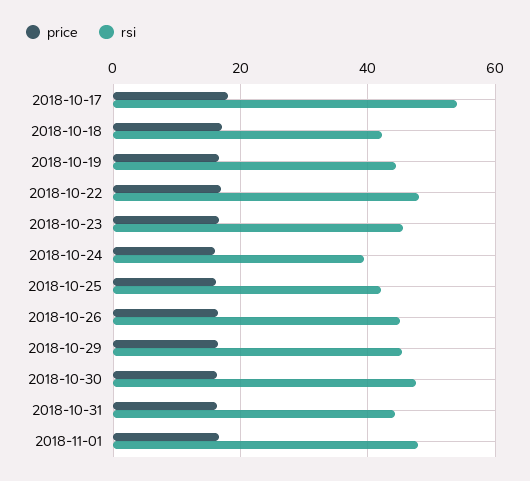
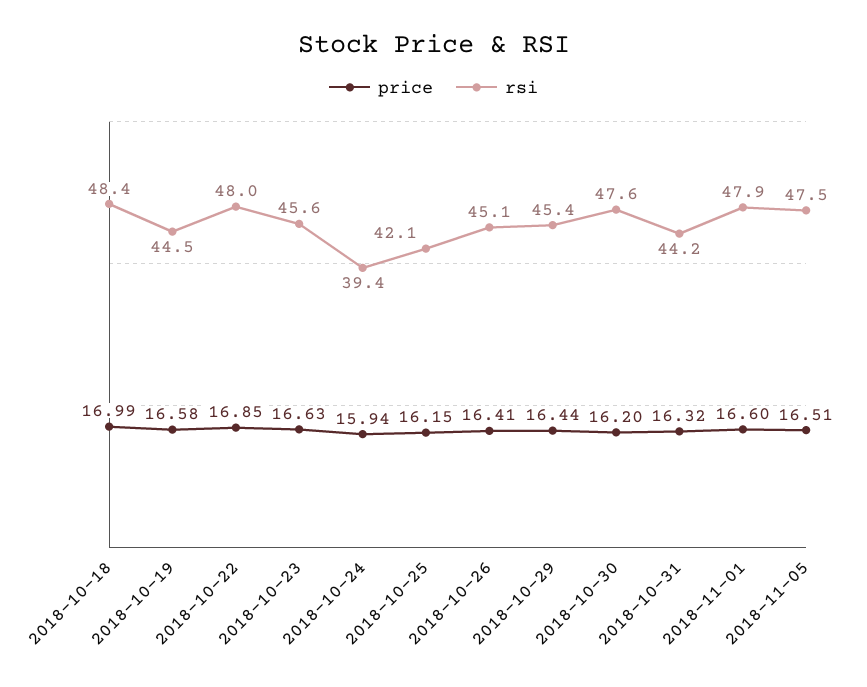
price, 2018-10-17: 18 -> none
rsi, 2018-10-17: 54 -> none
rsi, 2018-10-18: 42 -> 48.4
price, 2018-11-05: none -> 16.51
rsi, 2018-11-05: none -> 47.5

